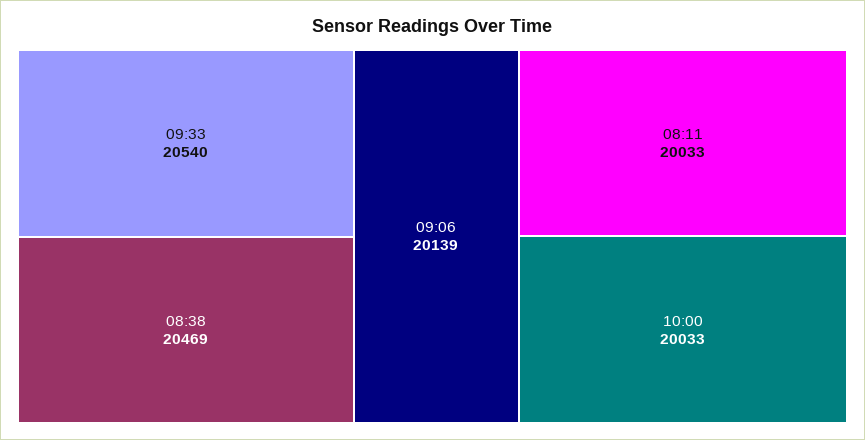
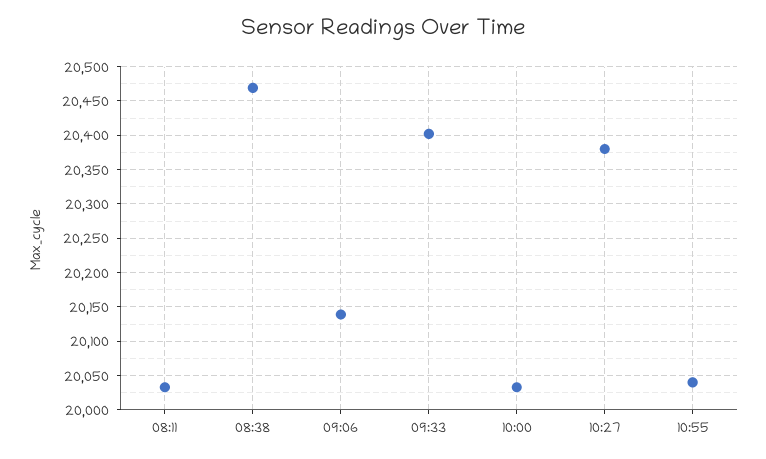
09:33: 20540 -> 20400
10:27: none -> 20380
10:55: none -> 20040

